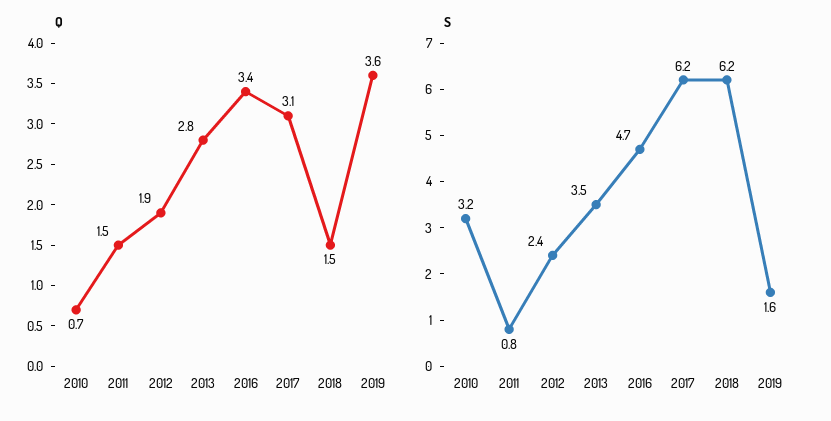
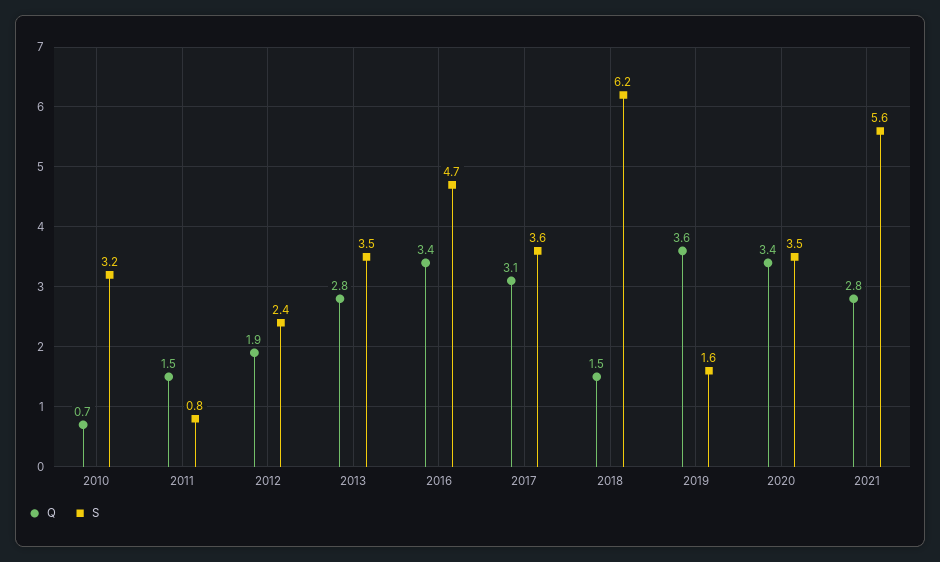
S, 2017: 6.2 -> 3.6
Q, 2020: none -> 3.4
S, 2020: none -> 3.5
Q, 2021: none -> 2.8
S, 2021: none -> 5.6

